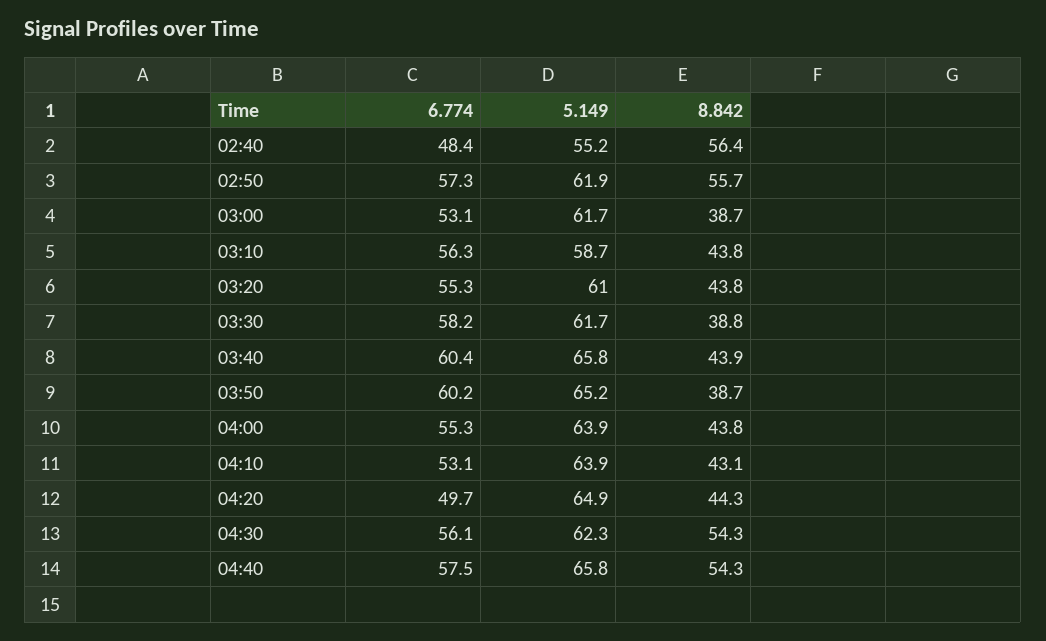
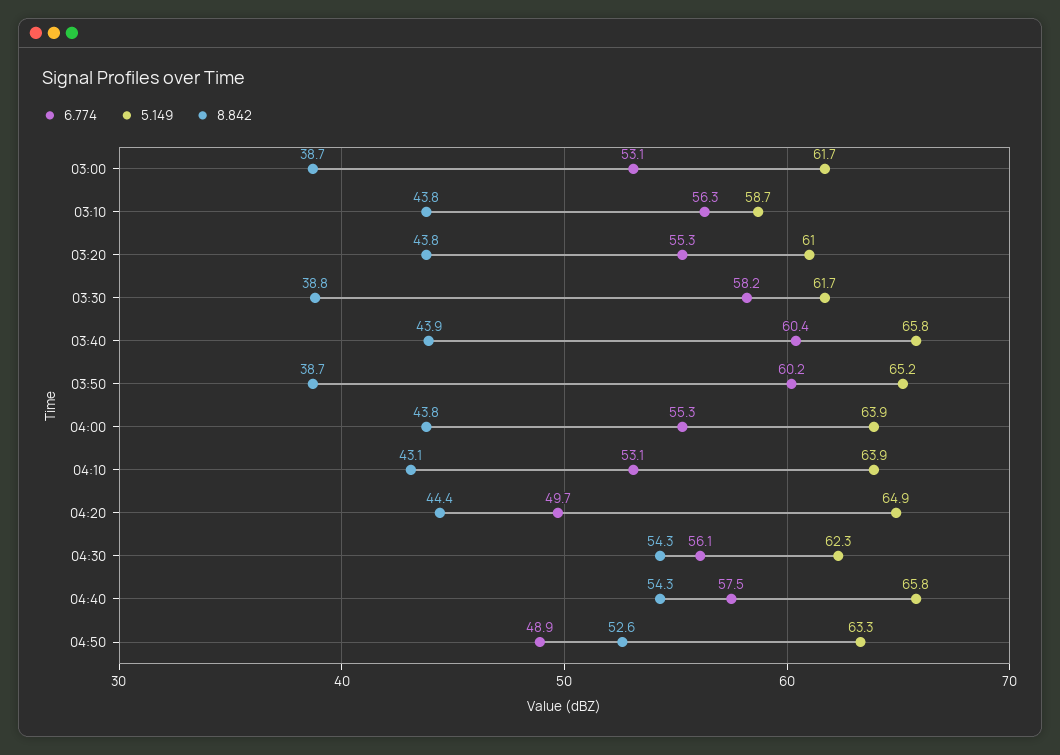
6.774, 02:40: 48.4 -> none
5.149, 02:40: 55.2 -> none
8.842, 02:40: 56.4 -> none
6.774, 02:50: 57.3 -> none
5.149, 02:50: 61.9 -> none
8.842, 02:50: 55.7 -> none
8.842, 04:20: 44.3 -> 44.4
6.774, 04:50: none -> 48.9
5.149, 04:50: none -> 63.3
8.842, 04:50: none -> 52.6

